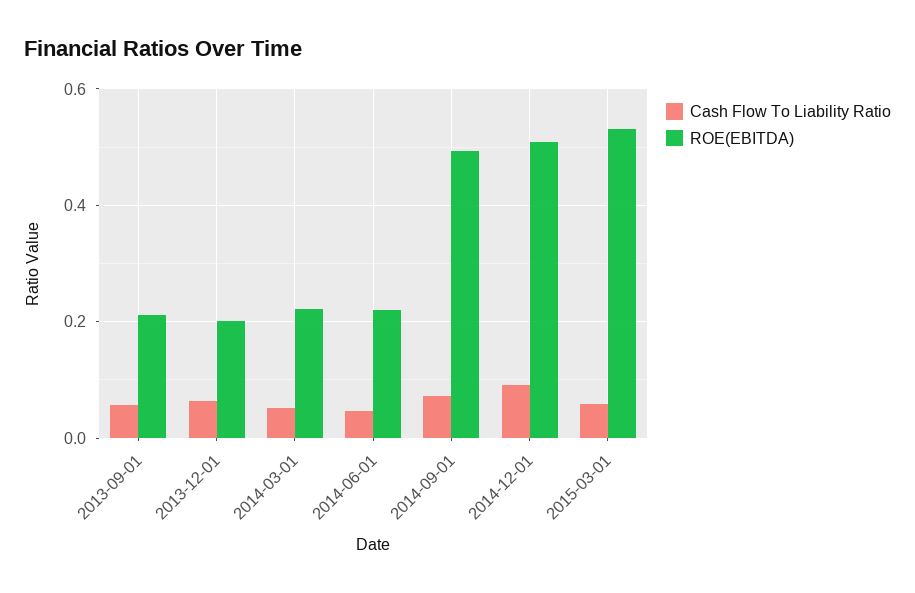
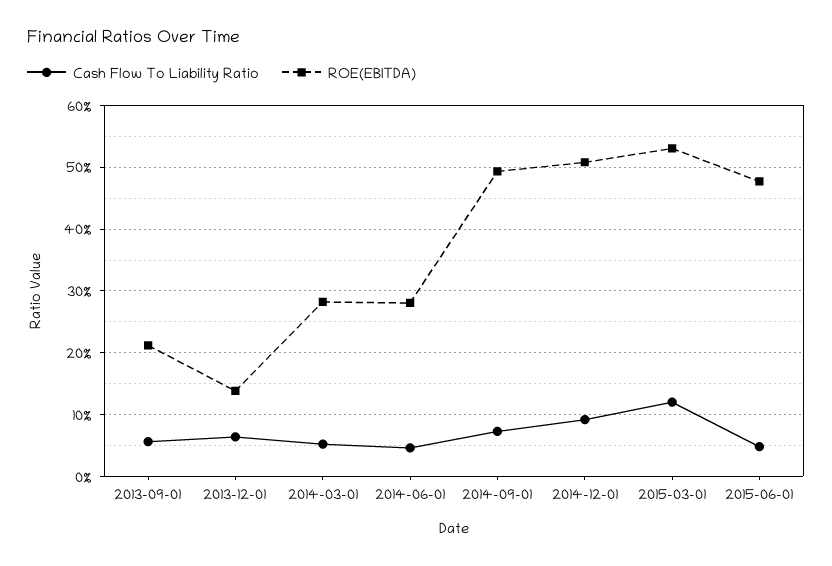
ROE(EBITDA), 2013-12-01: 0.2 -> 0.14
ROE(EBITDA), 2014-03-01: 0.22 -> 0.28
ROE(EBITDA), 2014-06-01: 0.22 -> 0.28
Cash Flow To Liability Ratio, 2015-03-01: 0.06 -> 0.12
Cash Flow To Liability Ratio, 2015-06-01: none -> 0.05
ROE(EBITDA), 2015-06-01: none -> 0.48

